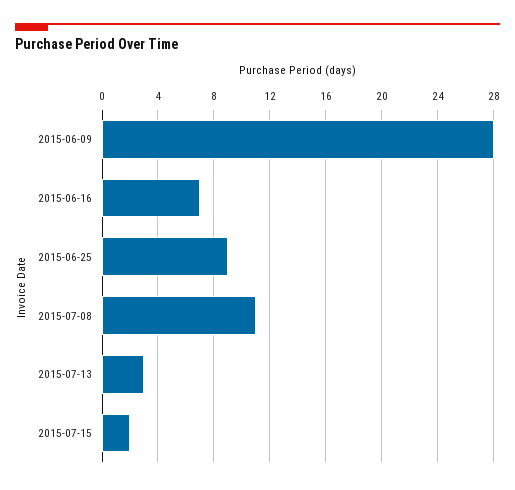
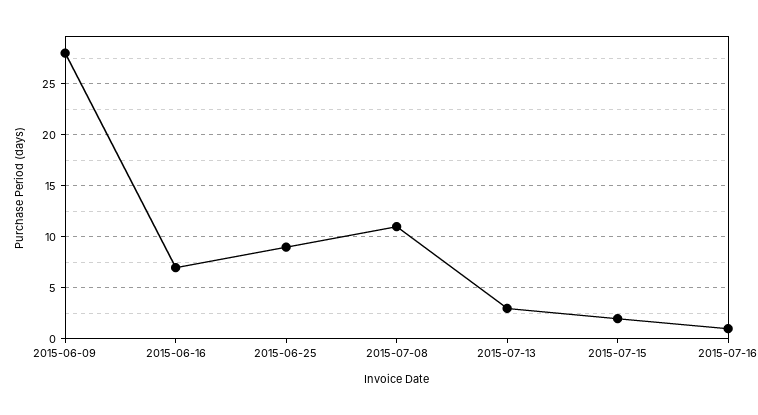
2015-07-16: none -> 1

